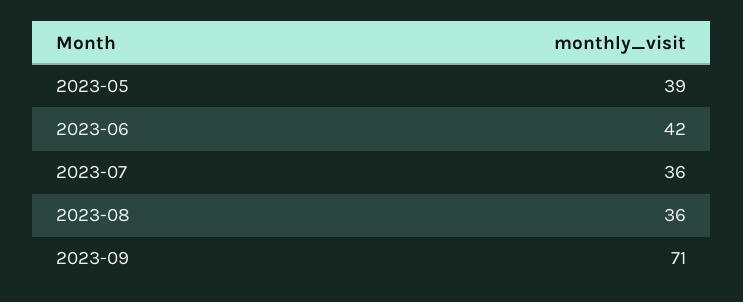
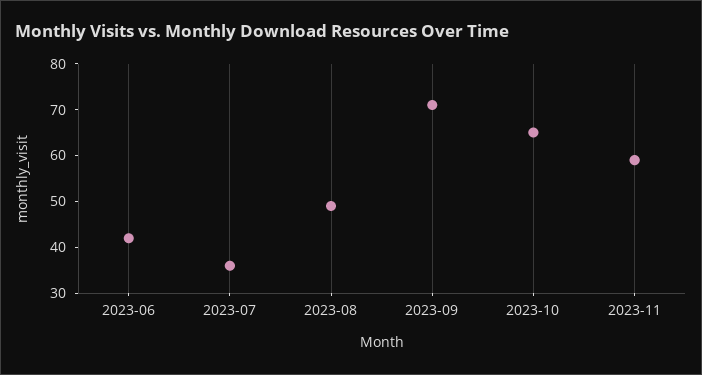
2023-05: 39 -> none
2023-08: 36 -> 50
2023-10: none -> 65
2023-11: none -> 60

